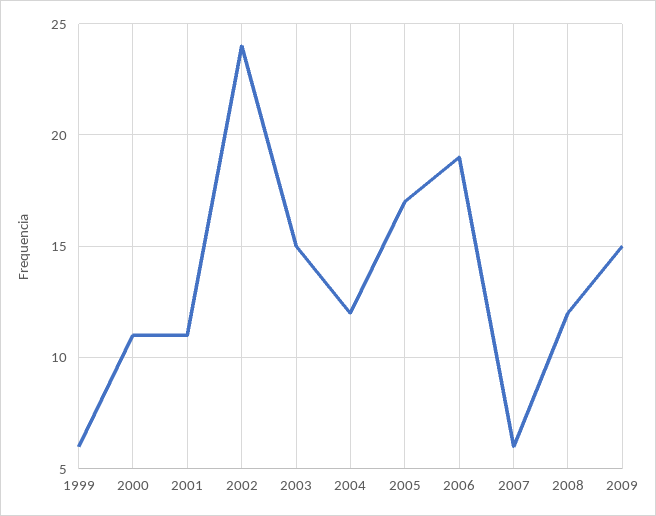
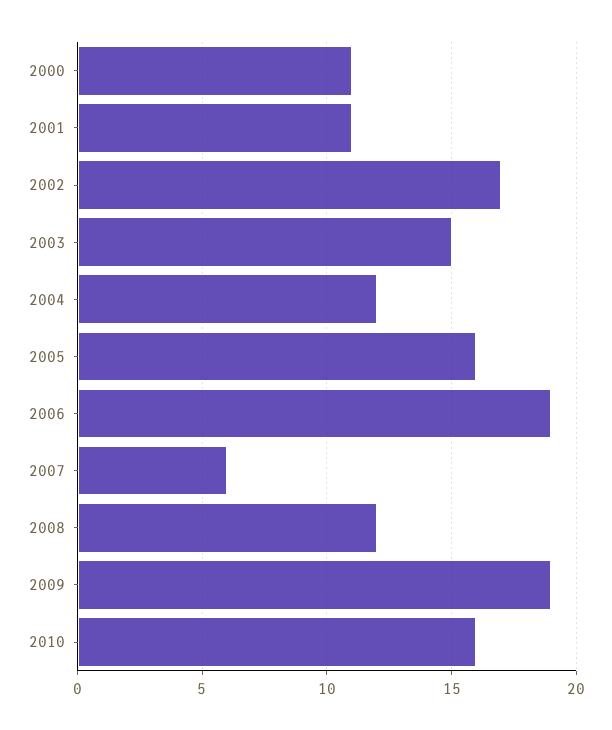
1999: 6 -> none
2002: 24 -> 17
2005: 17 -> 16
2009: 15 -> 19
2010: none -> 16

